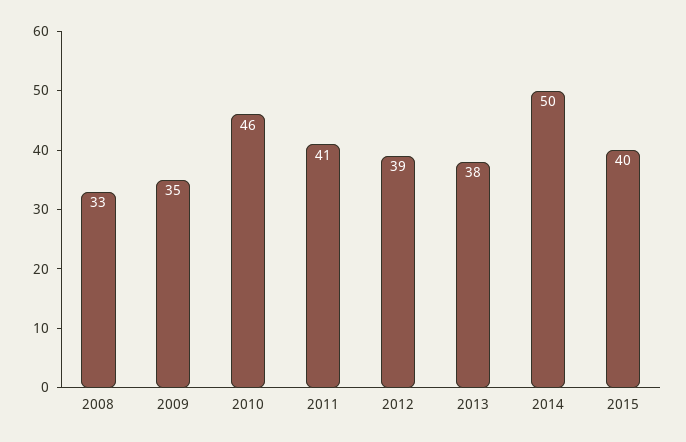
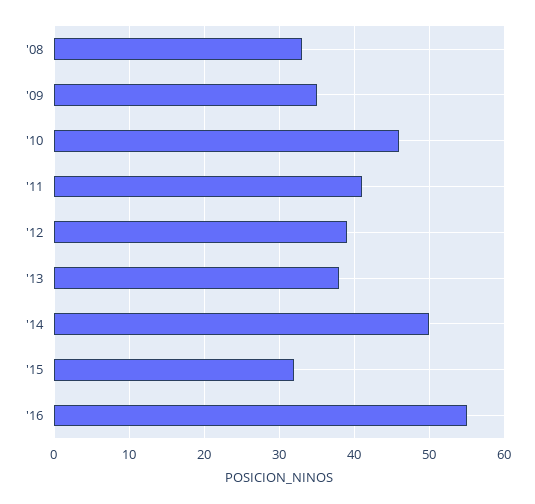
2015: 40 -> 32
'16: none -> 55

